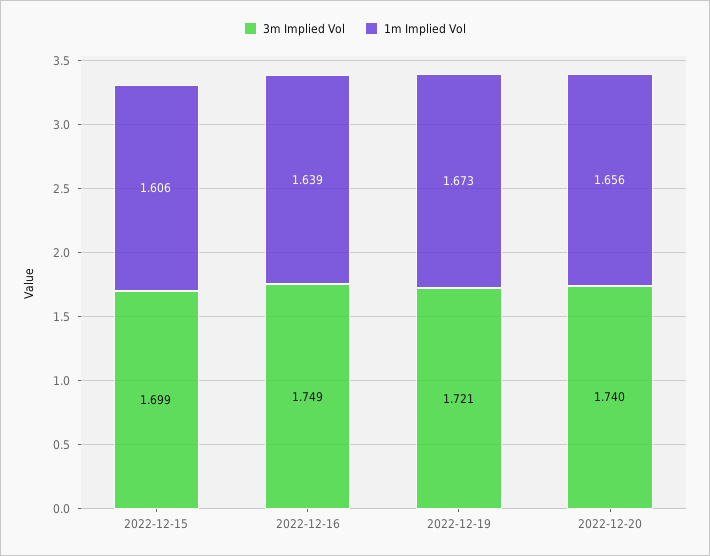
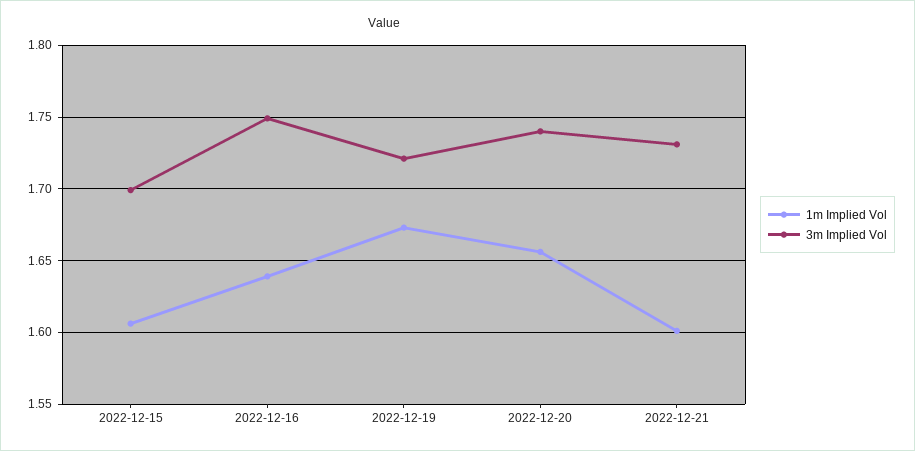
1m Implied Vol, 2022-12-21: none -> 1.6
3m Implied Vol, 2022-12-21: none -> 1.73

